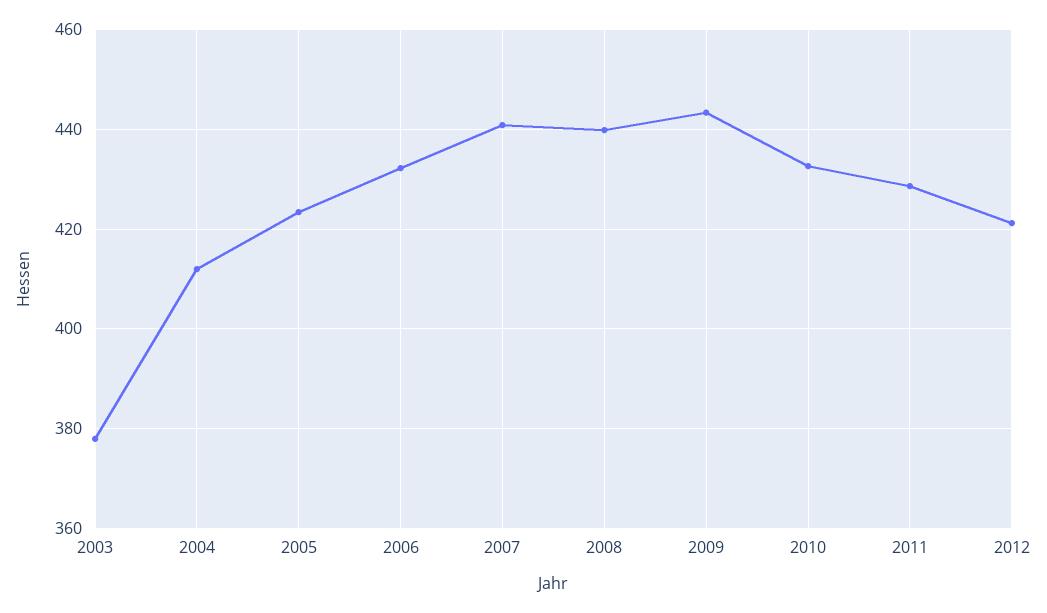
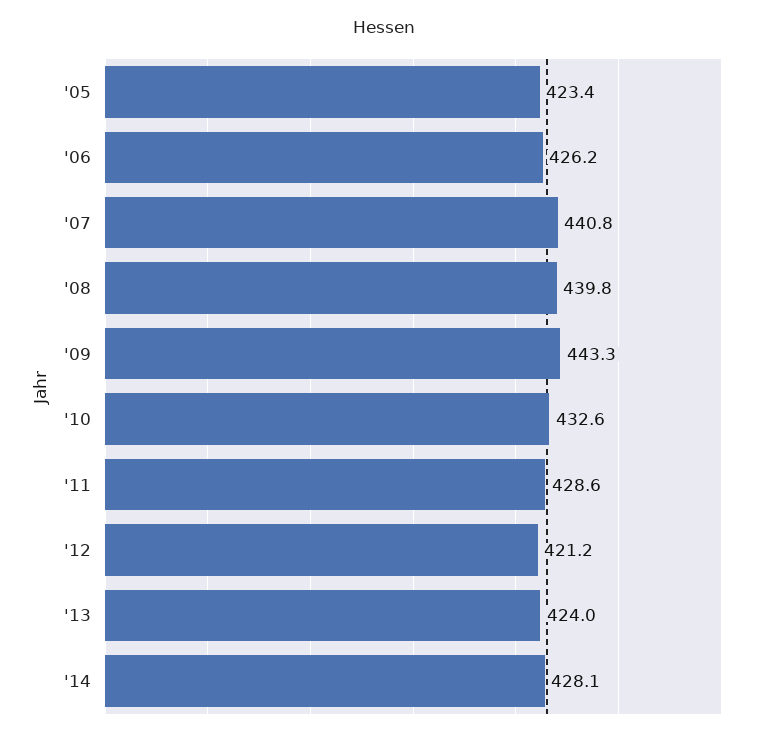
2003: 378 -> none
2004: 412 -> none
2006: 432 -> 426.2
'13: none -> 424
'14: none -> 428.1

